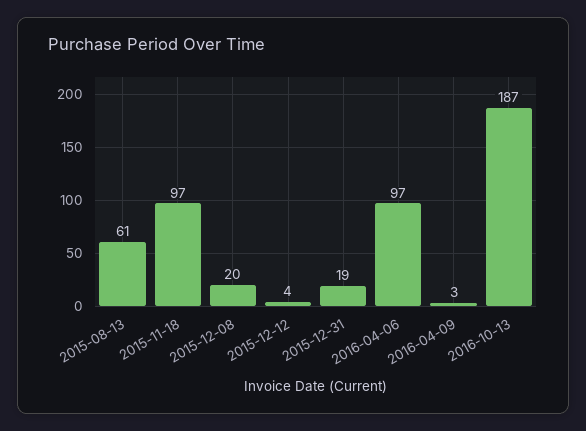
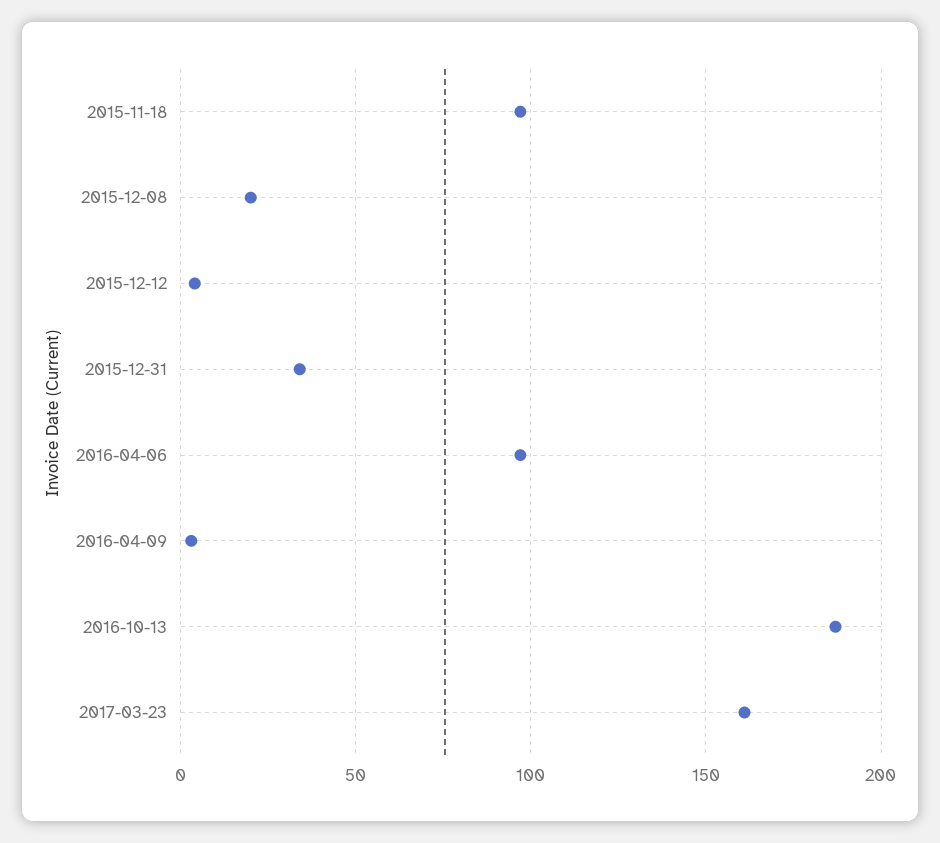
2015-08-13: 61 -> none
2015-12-31: 19 -> 35
2017-03-23: none -> 160

